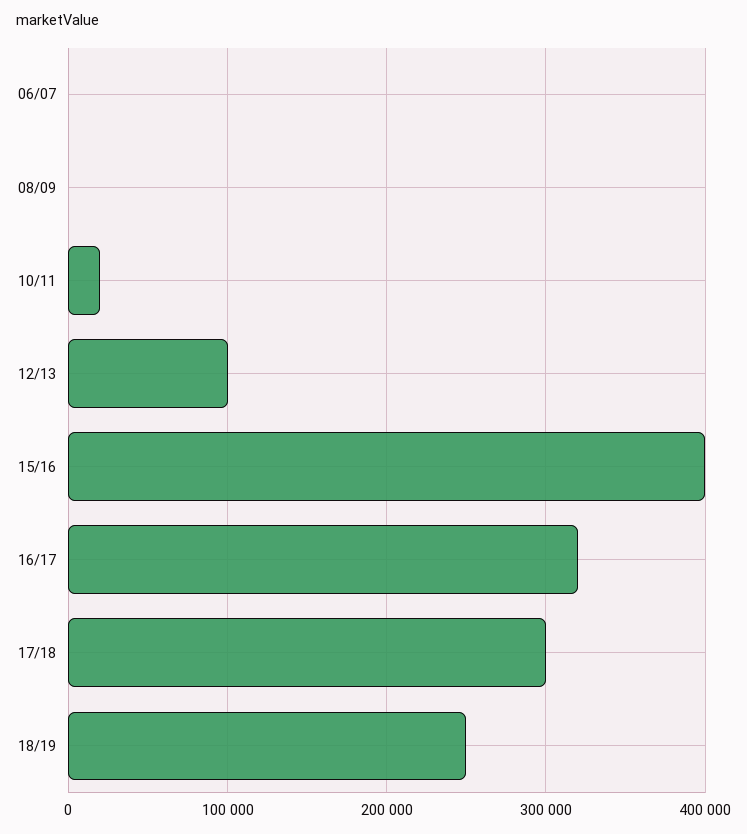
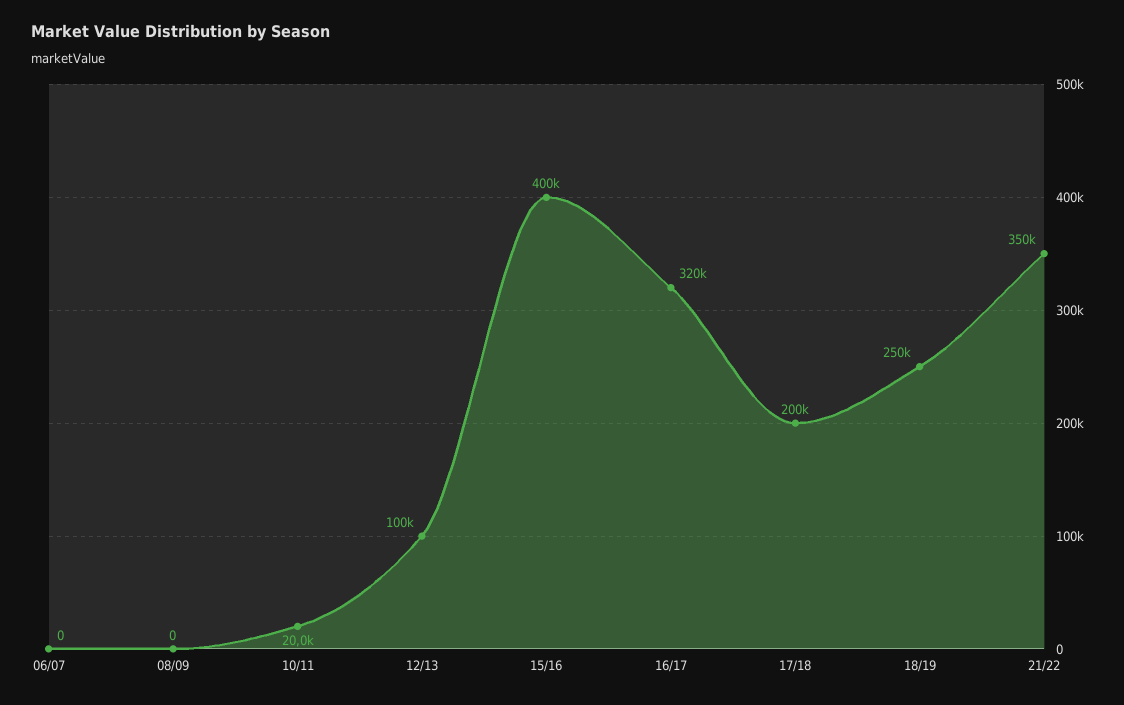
17/18: 300000 -> 200000
21/22: none -> 350000

